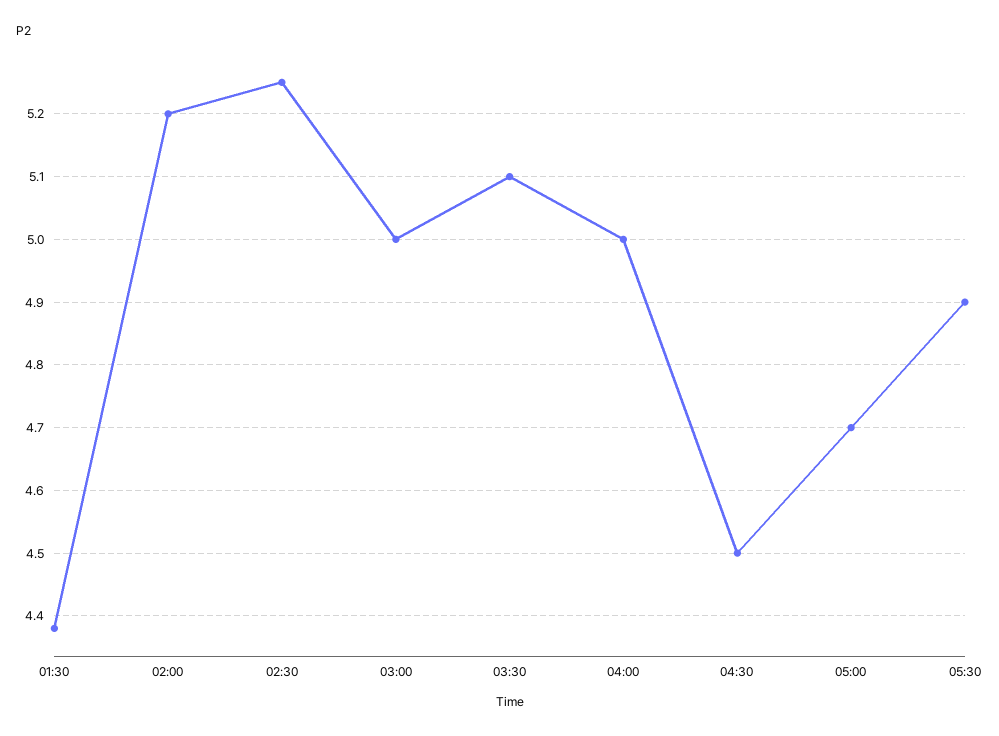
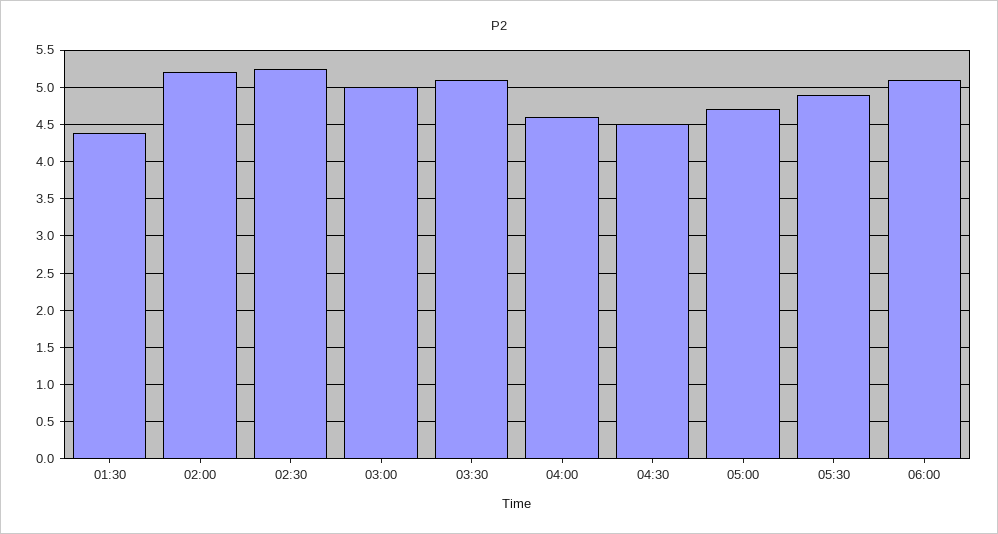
04:00: 5 -> 4.6
06:00: none -> 5.1

